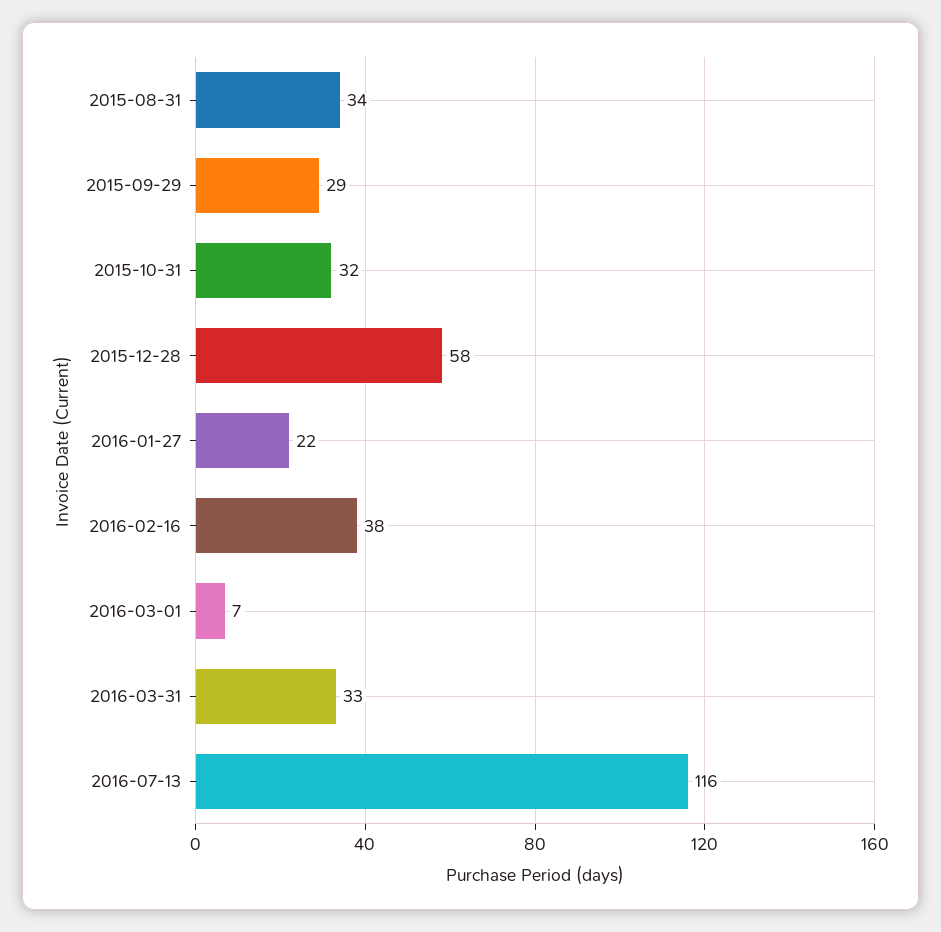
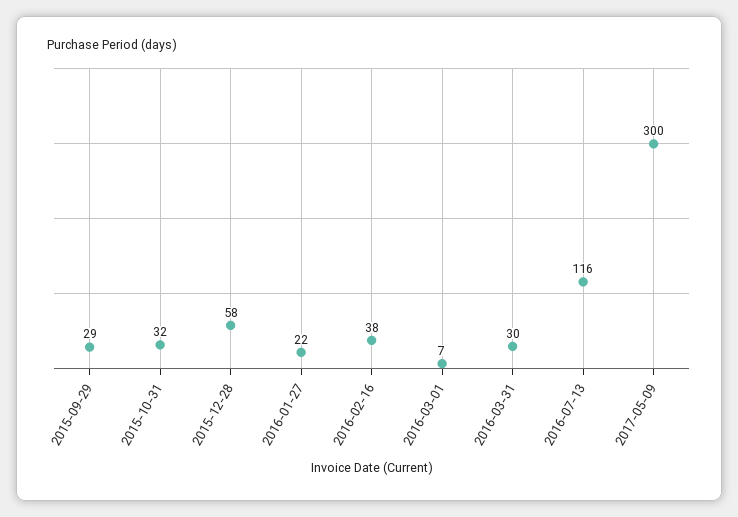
2015-08-31: 34 -> none
2016-03-31: 33 -> 30
2017-05-09: none -> 300

